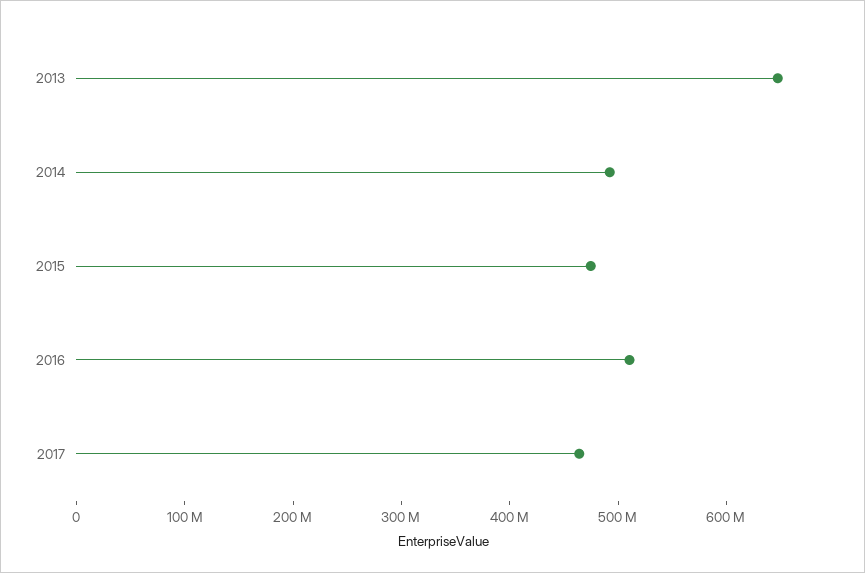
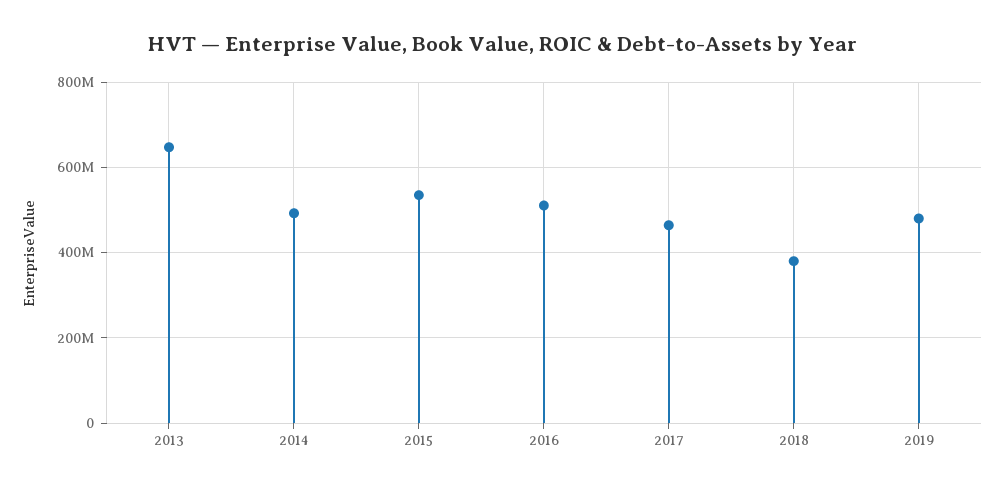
2015: 480000000 -> 540000000
2018: none -> 380000000
2019: none -> 480000000

